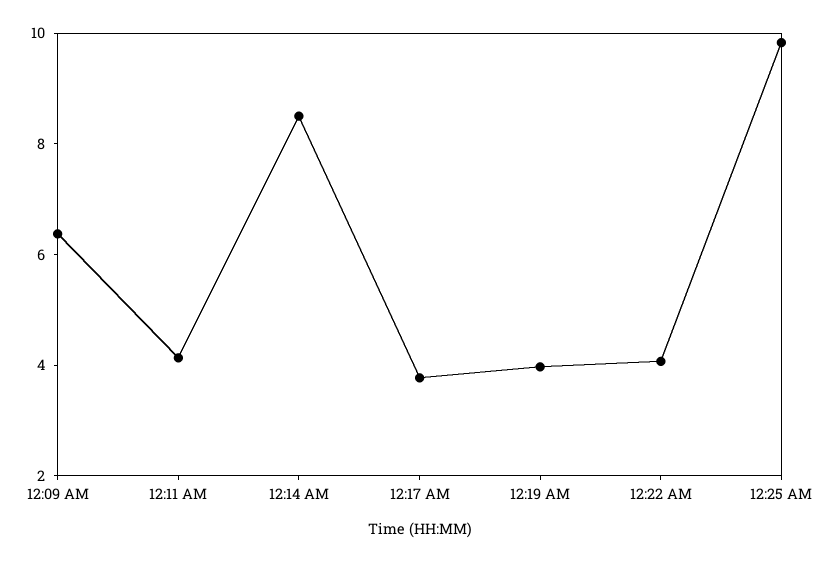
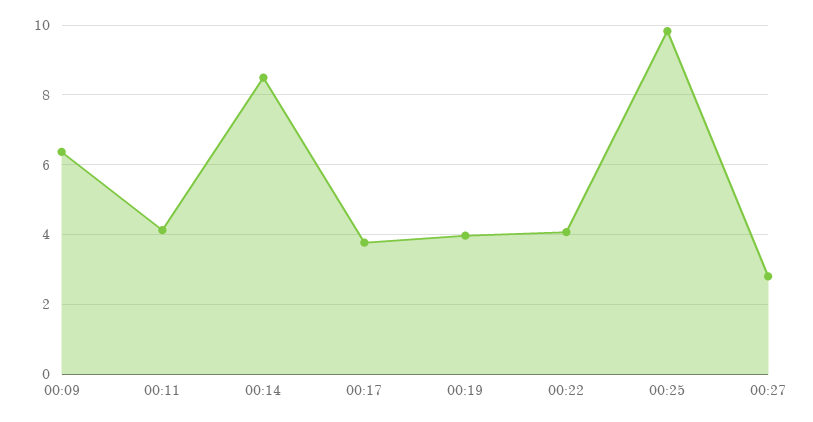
00:27: none -> 2.8

